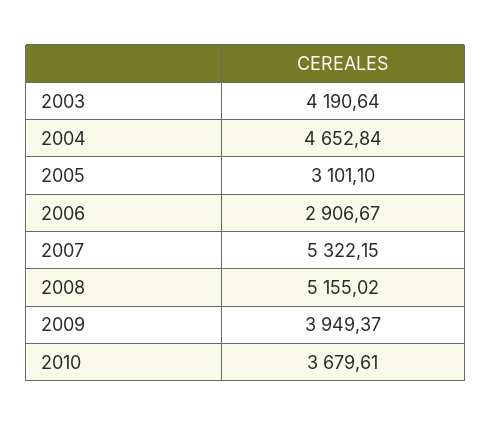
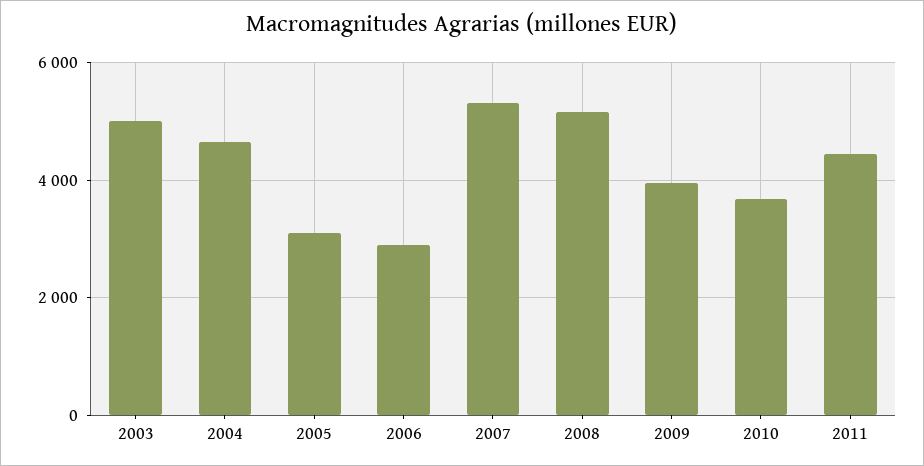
2003: 4190.64 -> 5000
2011: none -> 4400

